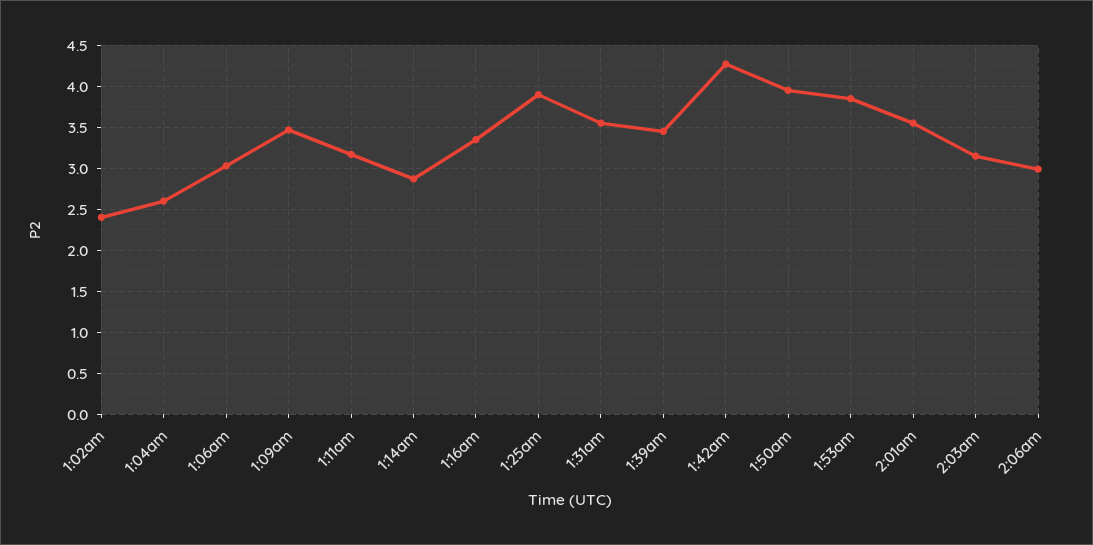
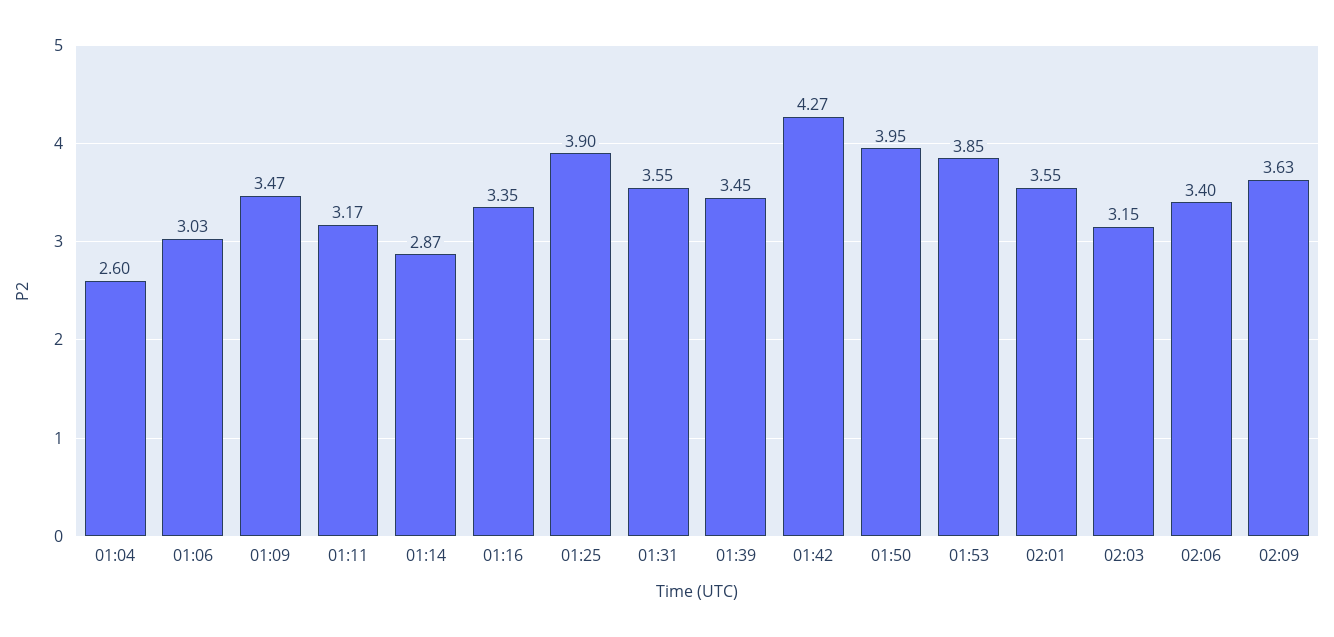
1:02am: 2.4 -> none
2:06am: 3 -> 3.4
02:09: none -> 3.63

